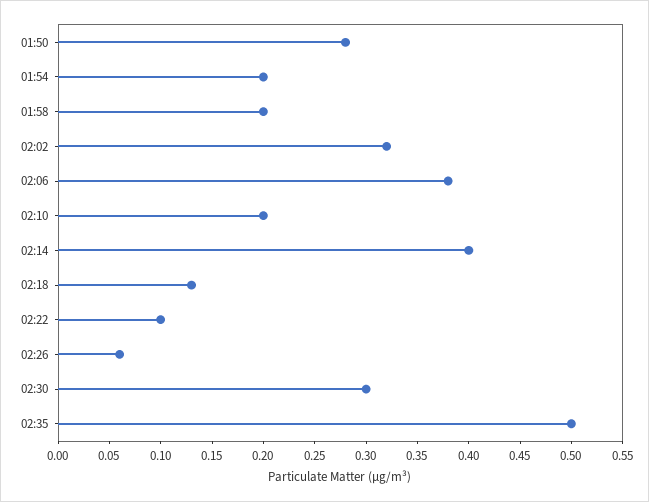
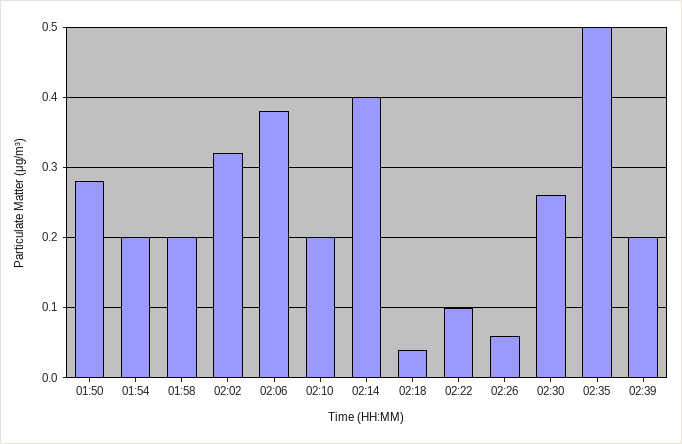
02:18: 0.13 -> 0.04
02:30: 0.3 -> 0.26
02:39: none -> 0.2

